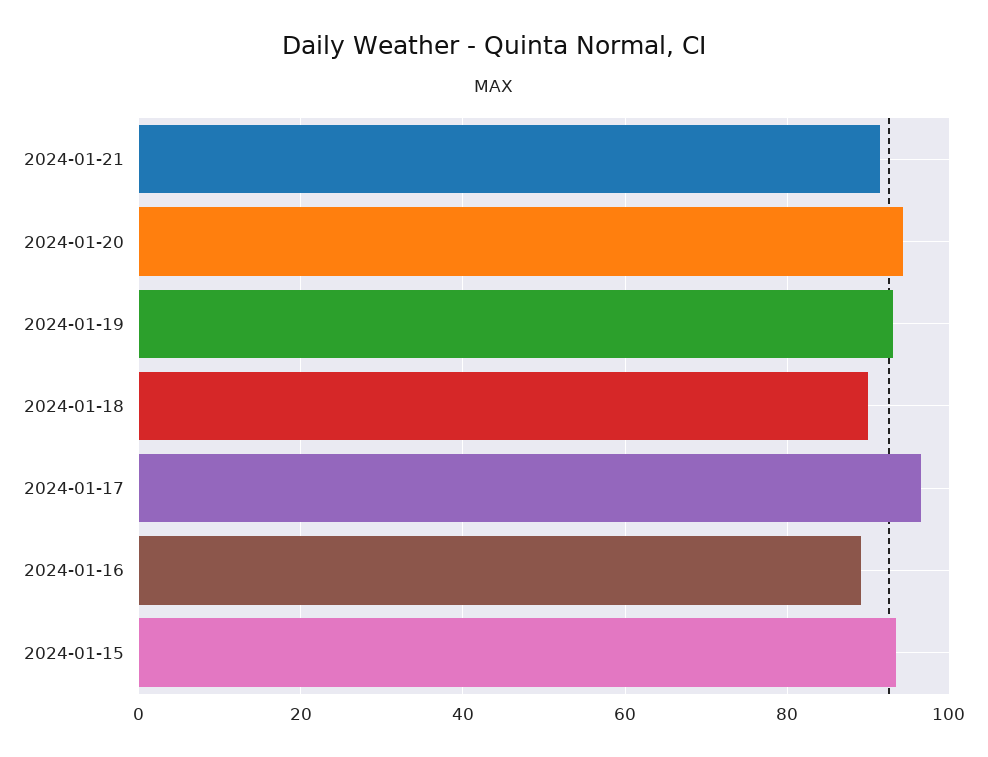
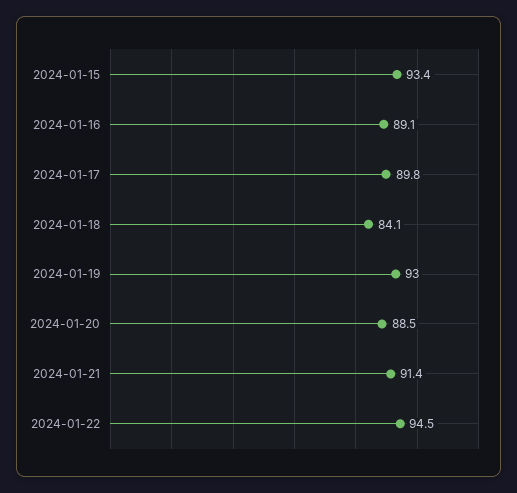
2024-01-20: 94 -> 88.5
2024-01-18: 90 -> 84.1
2024-01-17: 96 -> 89.8
2024-01-22: none -> 94.5

